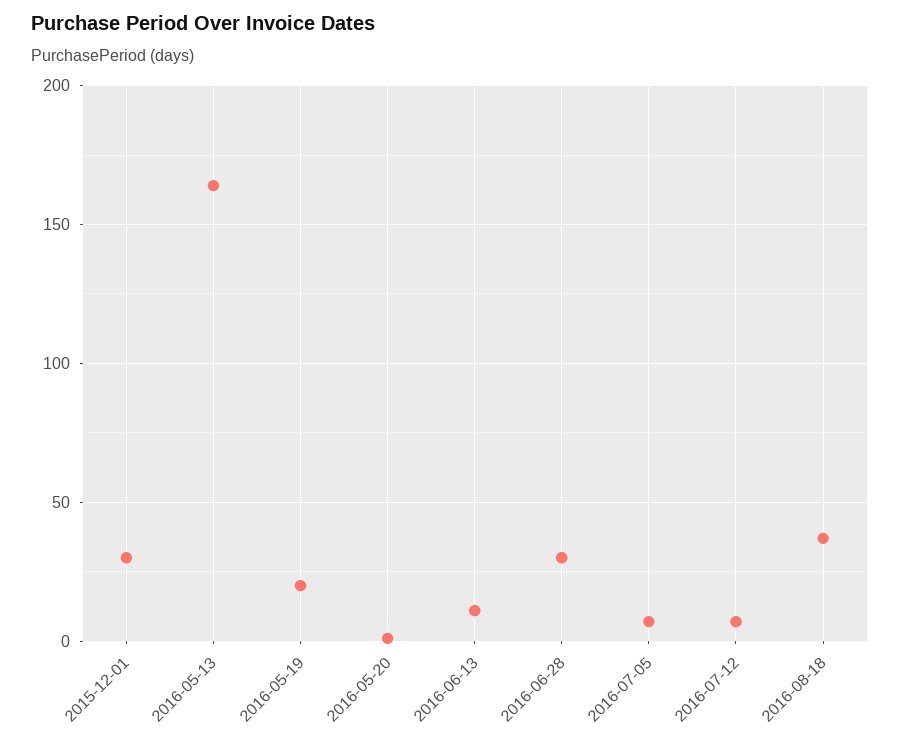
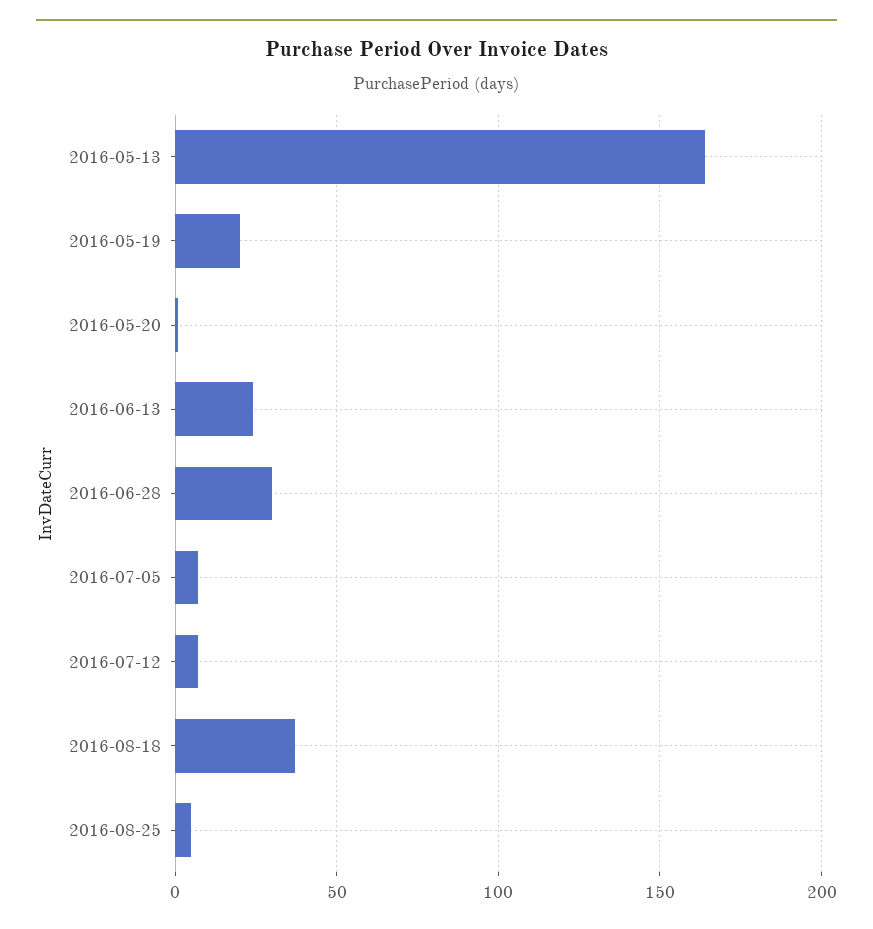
2015-12-01: 30 -> none
2016-06-13: 10 -> 25
2016-08-25: none -> 5

